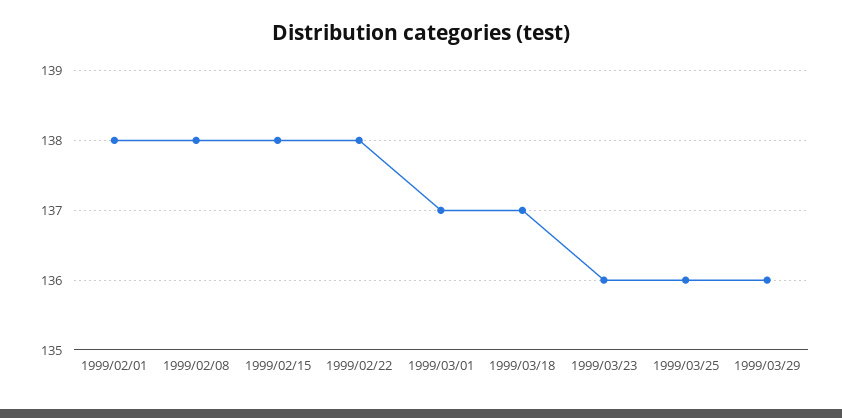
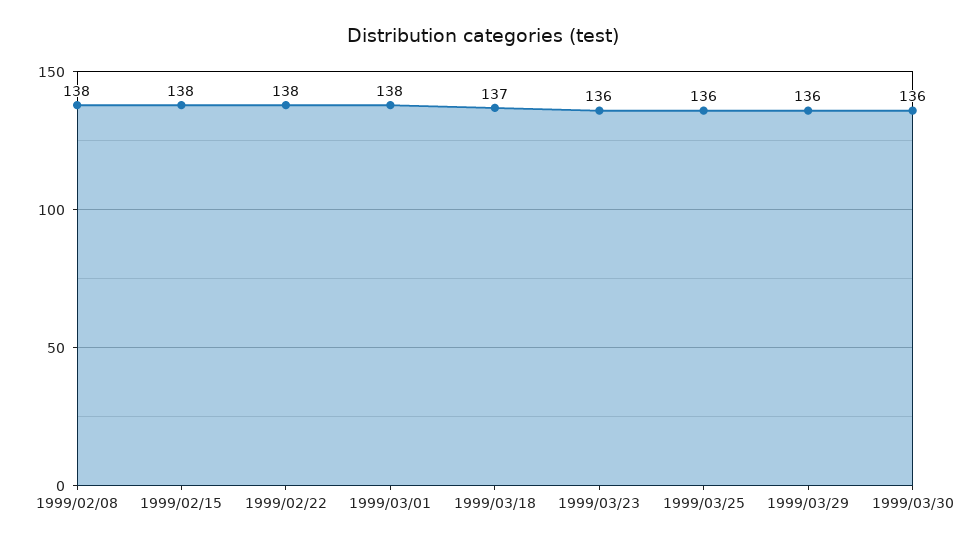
1999/02/01: 138 -> none
1999/03/01: 137 -> 138
1999/03/30: none -> 136

